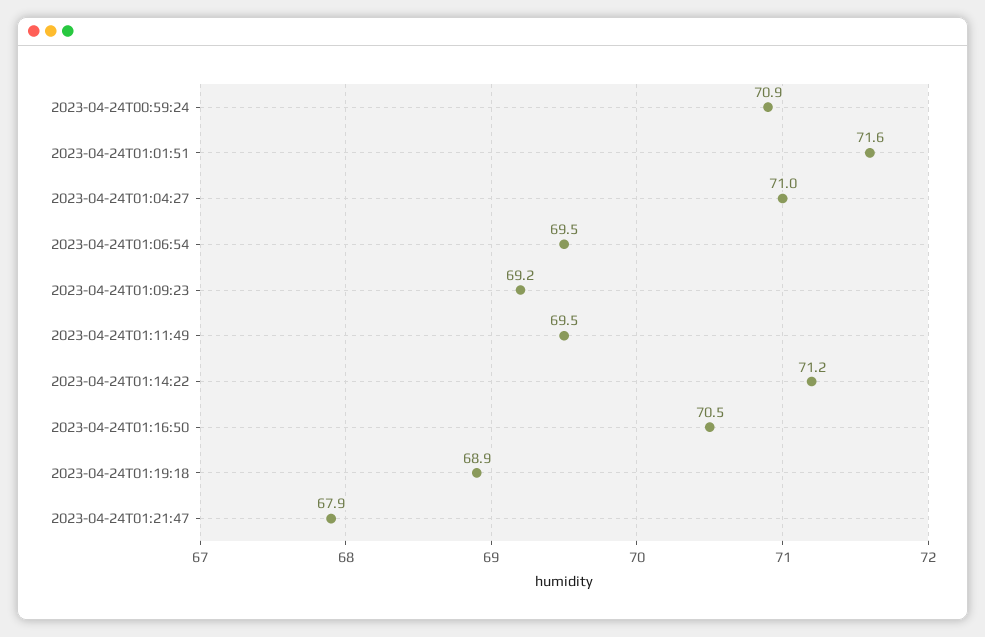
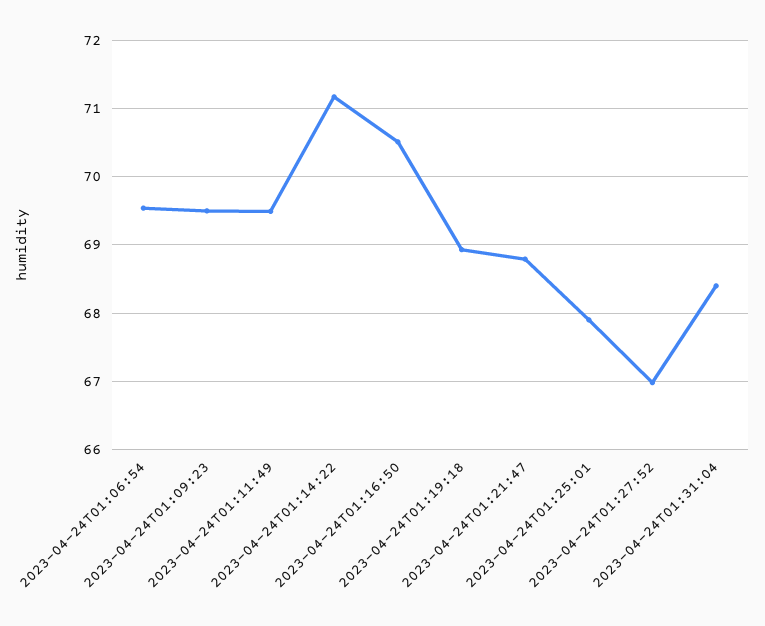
2023-04-24T00:59:24: 70.9 -> none
2023-04-24T01:01:51: 71.6 -> none
2023-04-24T01:04:27: 71 -> none
2023-04-24T01:09:23: 69.2 -> 69.5
2023-04-24T01:21:47: 67.9 -> 68.8
2023-04-24T01:25:01: none -> 67.9
2023-04-24T01:27:52: none -> 67
2023-04-24T01:31:04: none -> 68.4

